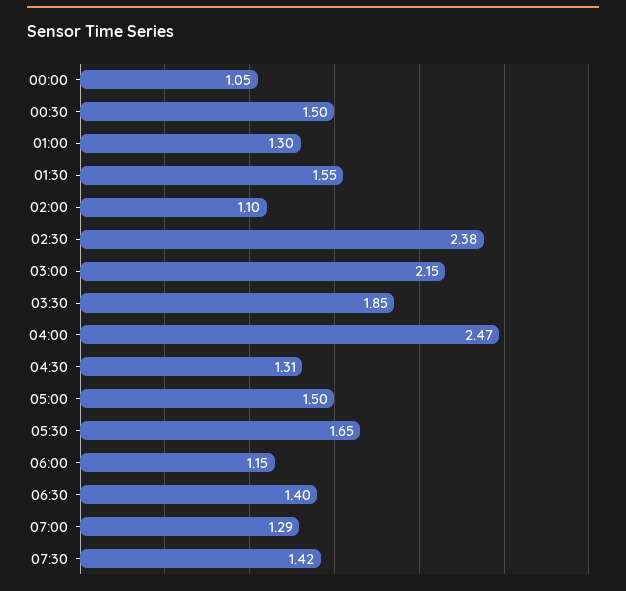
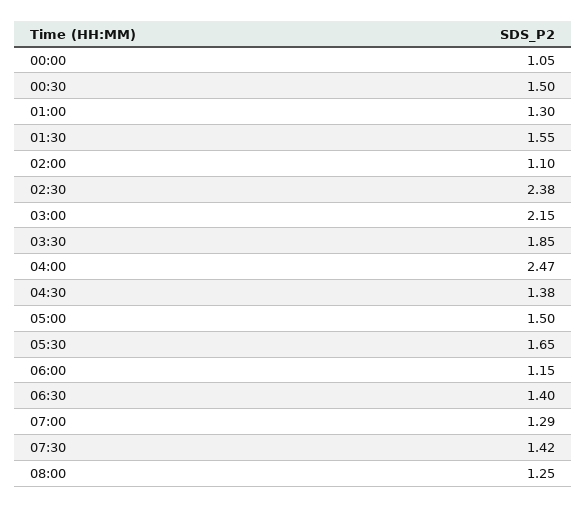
04:30: 1.31 -> 1.38
08:00: none -> 1.25

